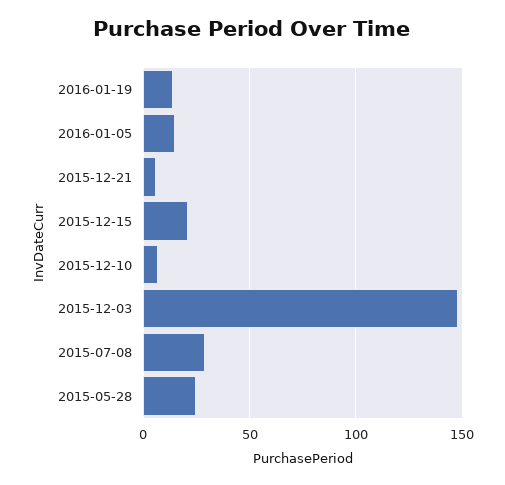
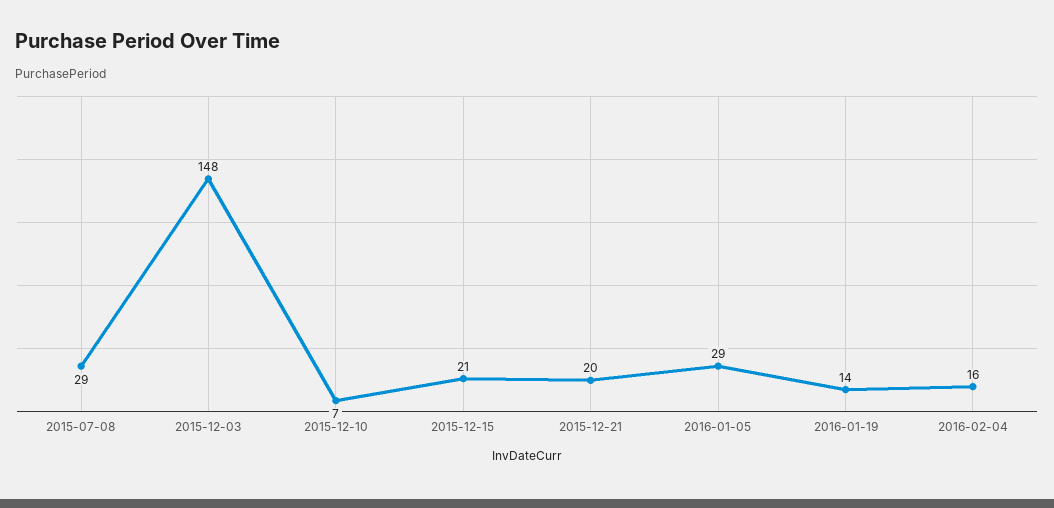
2016-01-05: 15 -> 29
2015-12-21: 5 -> 20
2015-05-28: 25 -> none
2016-02-04: none -> 16

